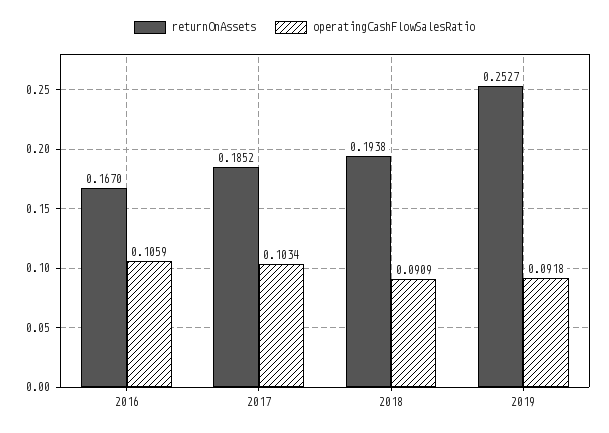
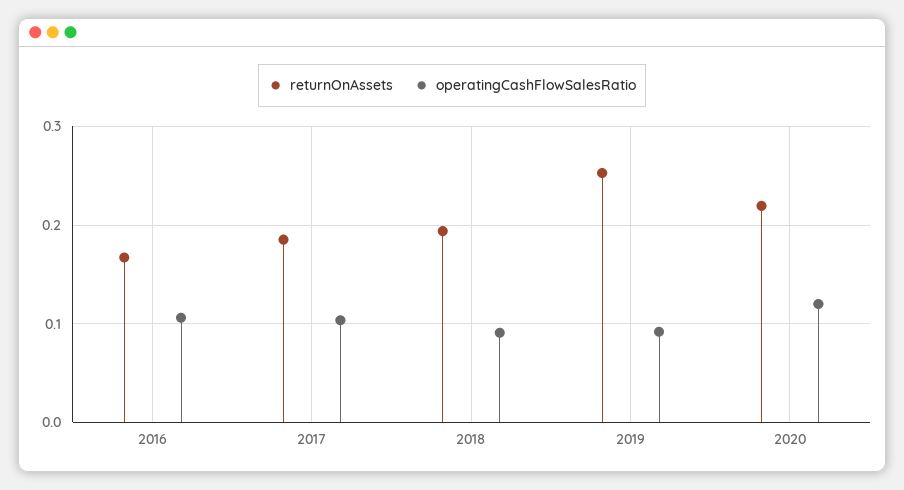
returnOnAssets, 2020: none -> 0.22
operatingCashFlowSalesRatio, 2020: none -> 0.12

